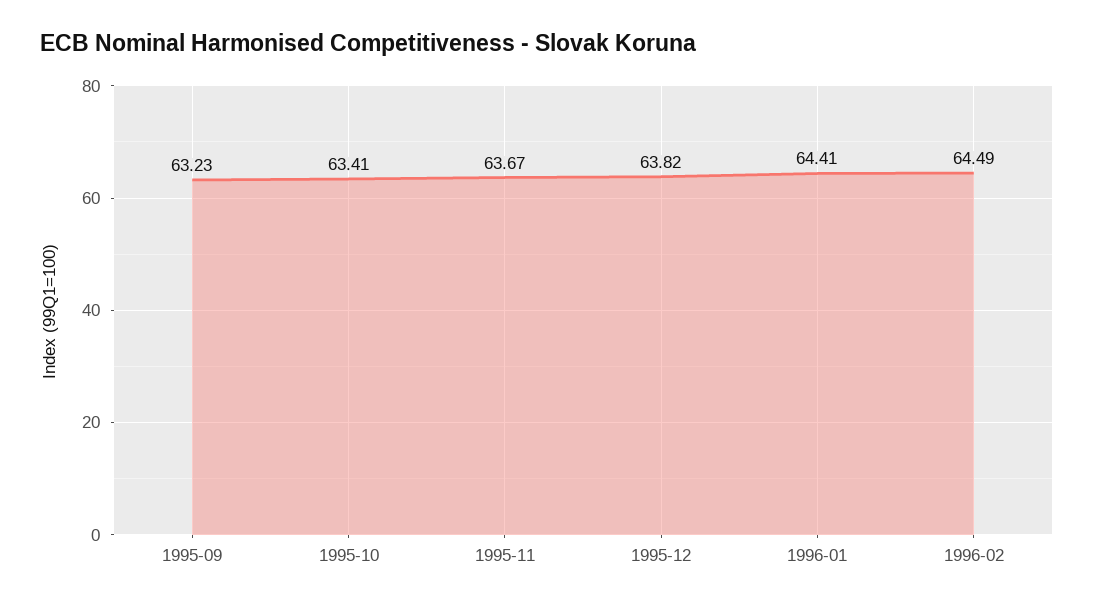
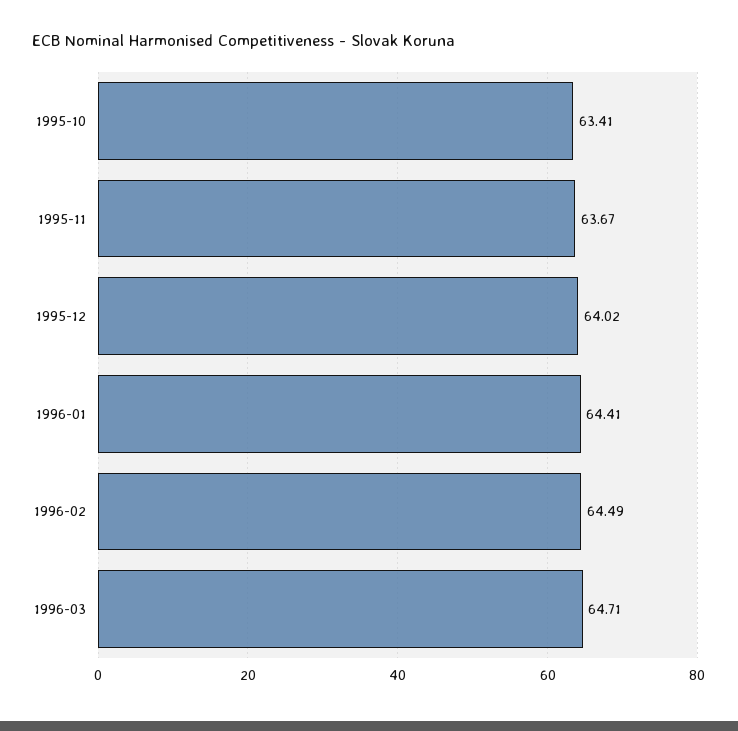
1995-09: 63.23 -> none
1995-12: 63.82 -> 64.02
1996-03: none -> 64.71

